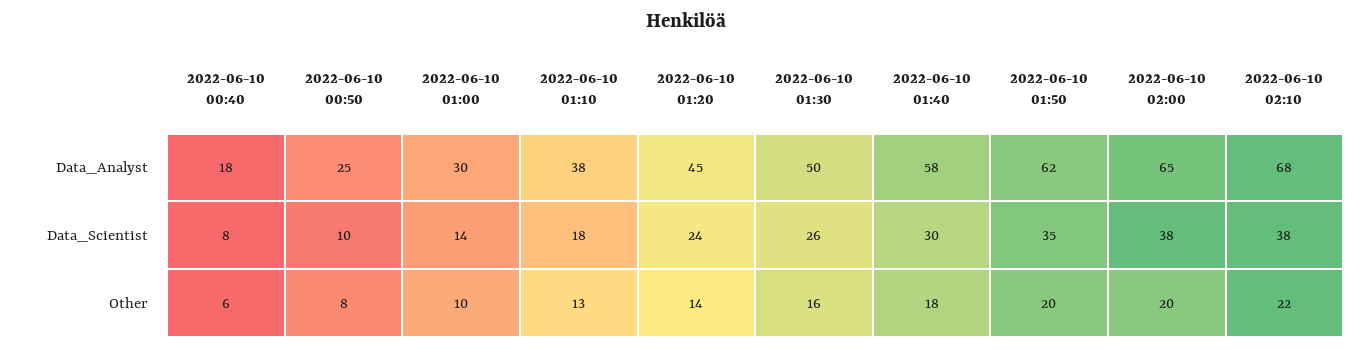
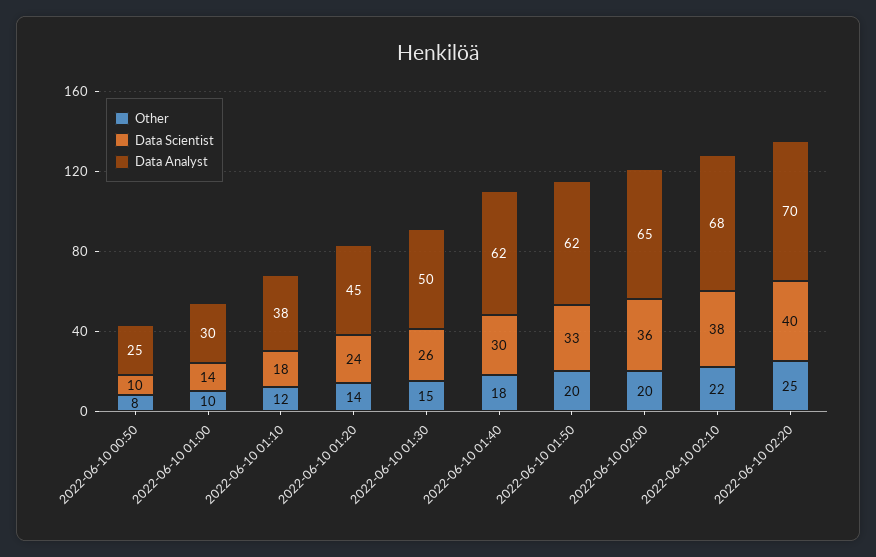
Data_Analyst, 2022-06-10 00:40: 18 -> none
Data_Analyst, 2022-06-10 01:40: 58 -> 62
Data_Scientist, 2022-06-10 00:40: 8 -> none
Data_Scientist, 2022-06-10 01:50: 35 -> 33
Data_Scientist, 2022-06-10 02:00: 38 -> 36
Other, 2022-06-10 00:40: 6 -> none
Other, 2022-06-10 01:10: 13 -> 12
Other, 2022-06-10 01:30: 16 -> 15
Other, 2022-06-10 02:20: none -> 25
Data_Scientist, 2022-06-10 02:20: none -> 40
Data_Analyst, 2022-06-10 02:20: none -> 70

